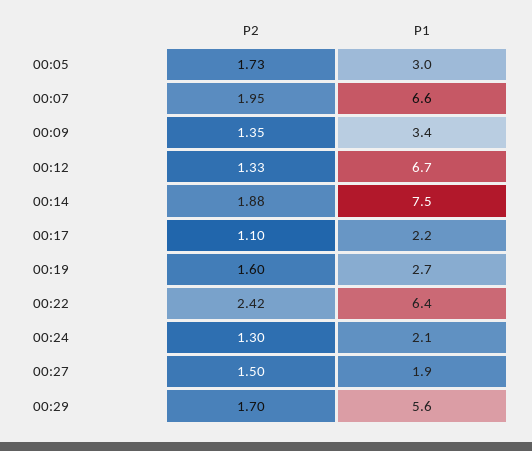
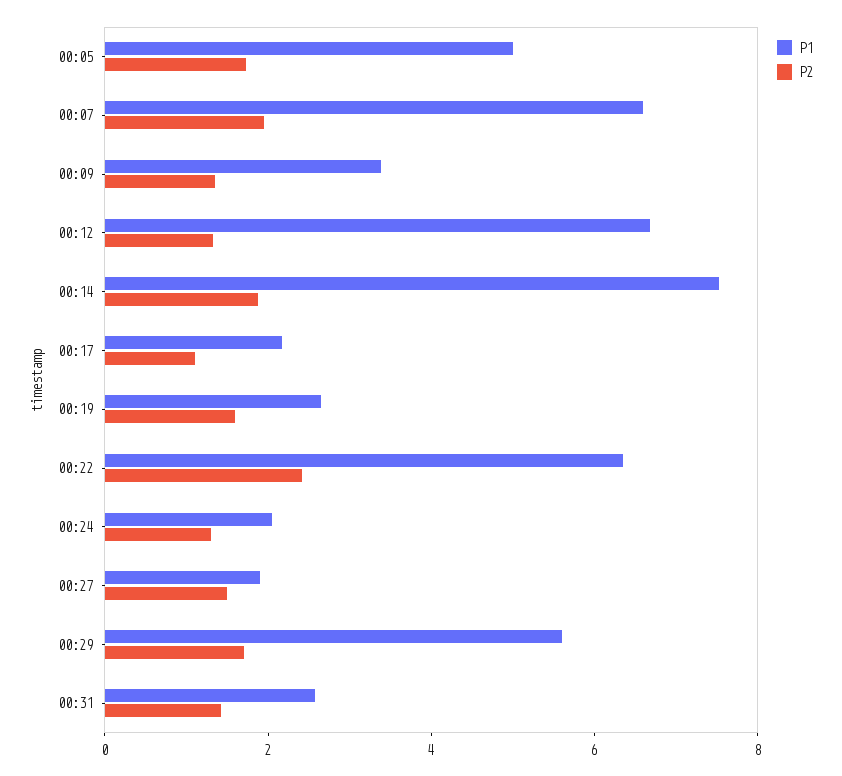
P1, 00:05: 3 -> 5
P1, 00:31: none -> 2.5
P2, 00:31: none -> 1.5

